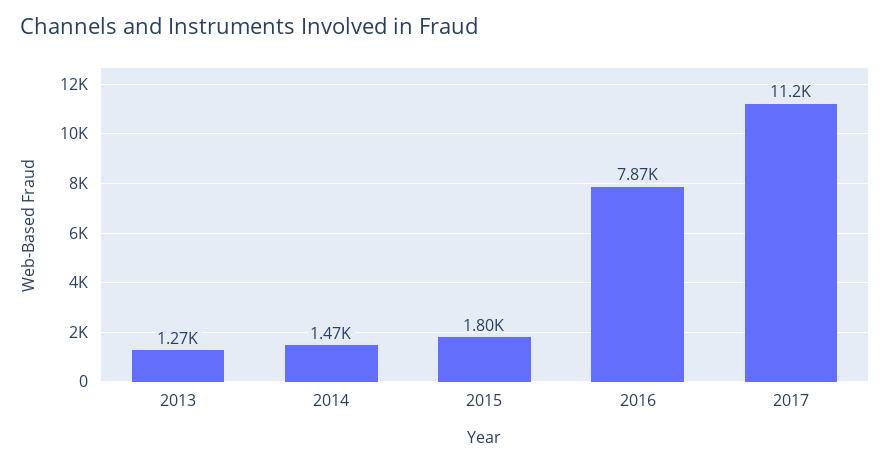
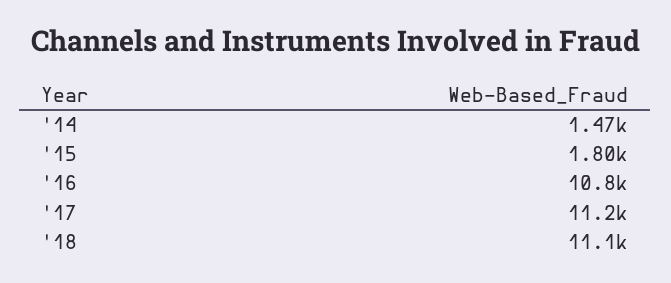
2013: 1270 -> none
2016: 7870 -> 10800
'18: none -> 11100

